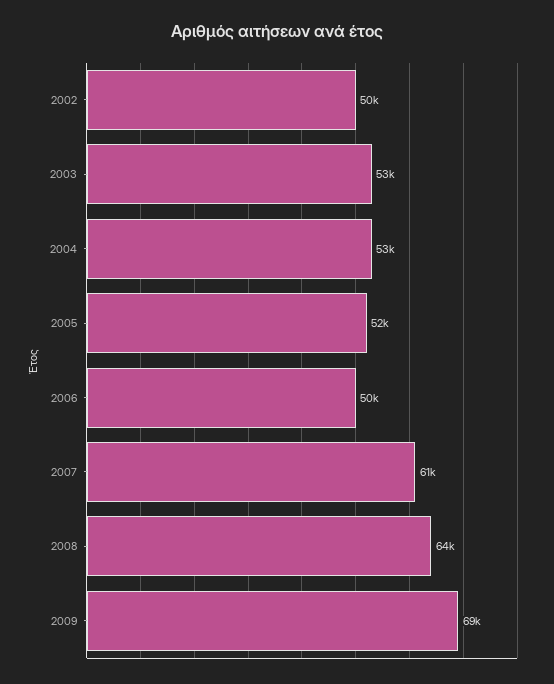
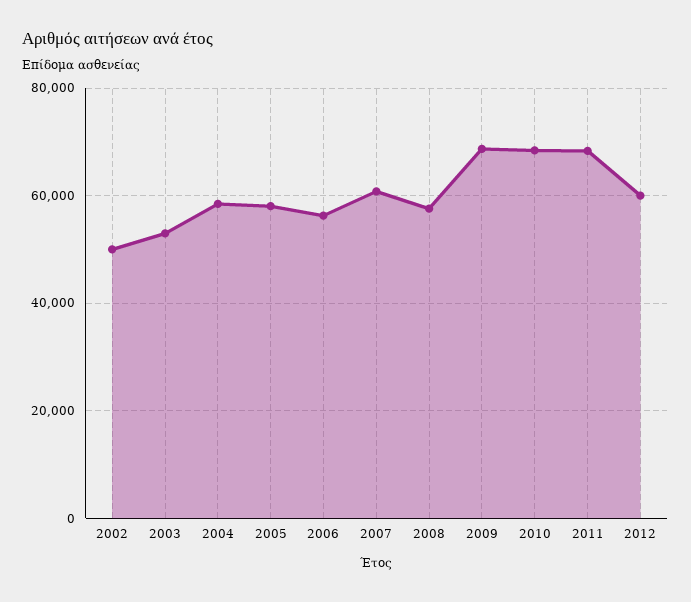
2004: 53000 -> 58000
2005: 52000 -> 58000
2006: 50000 -> 56000
2008: 64000 -> 58000
2010: none -> 68000
2011: none -> 68000
2012: none -> 60000

